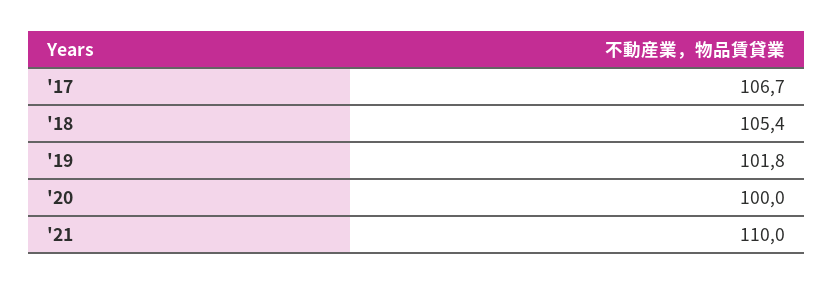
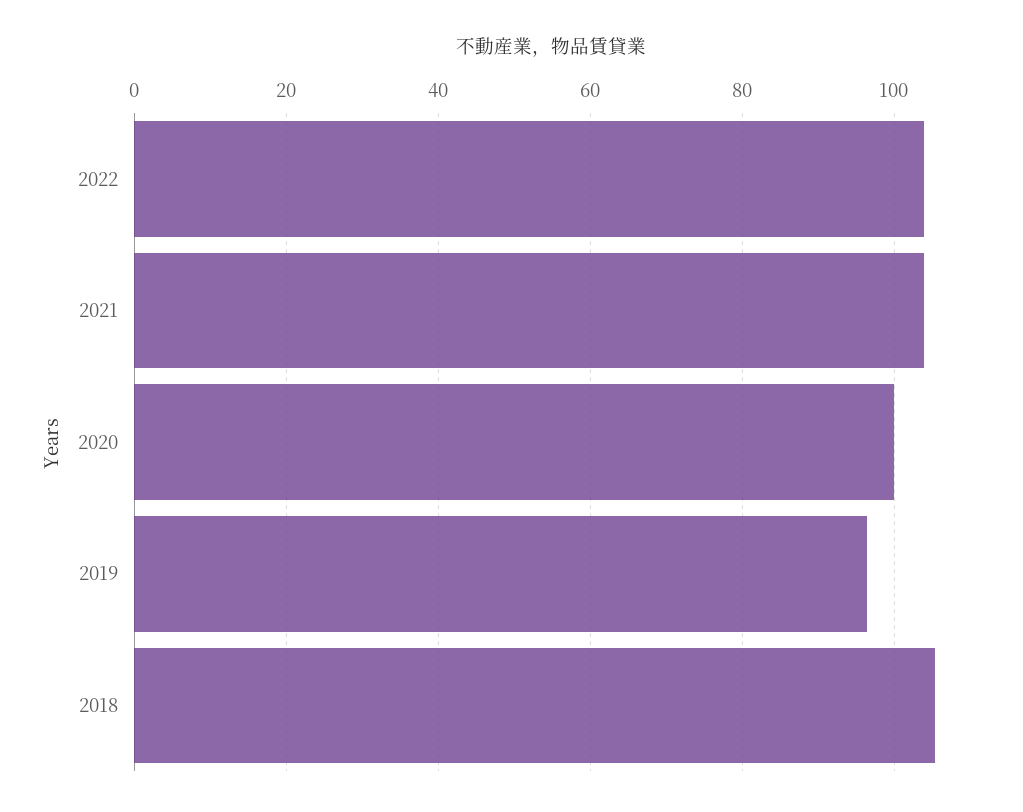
'17: 106.7 -> none
'19: 101.8 -> 96
'21: 110 -> 104
2022: none -> 104

